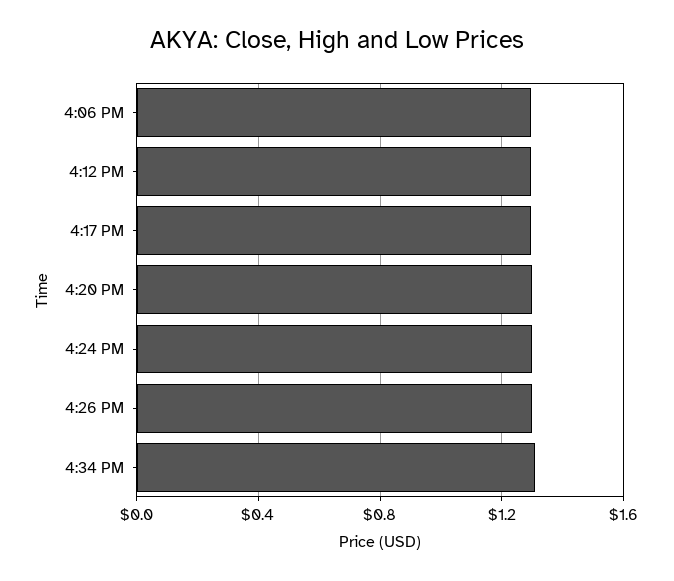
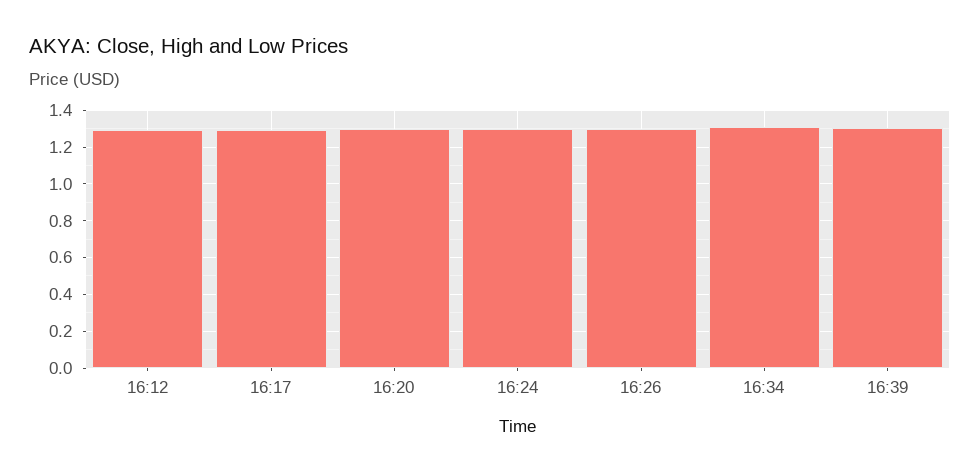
4:06 PM: 1.3 -> none
16:39: none -> 1.3

